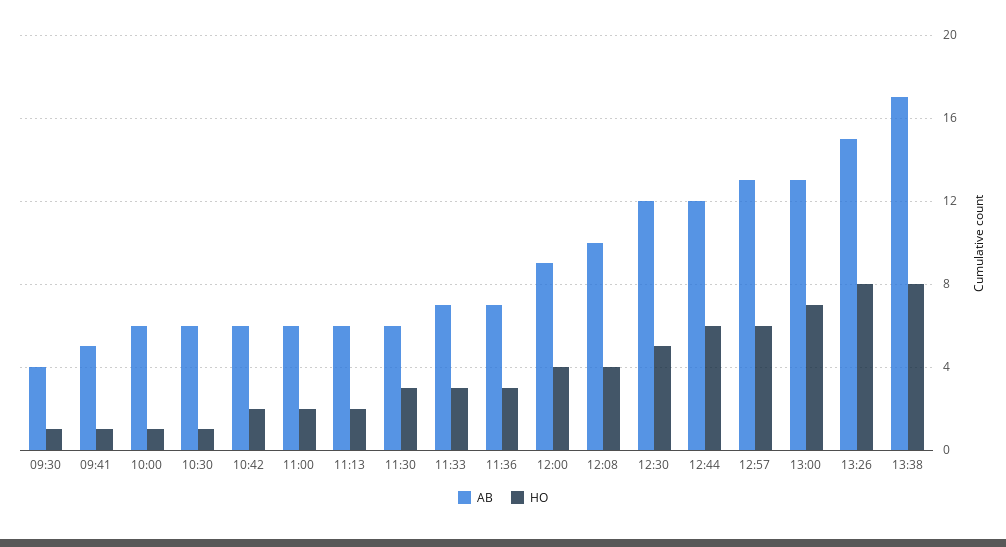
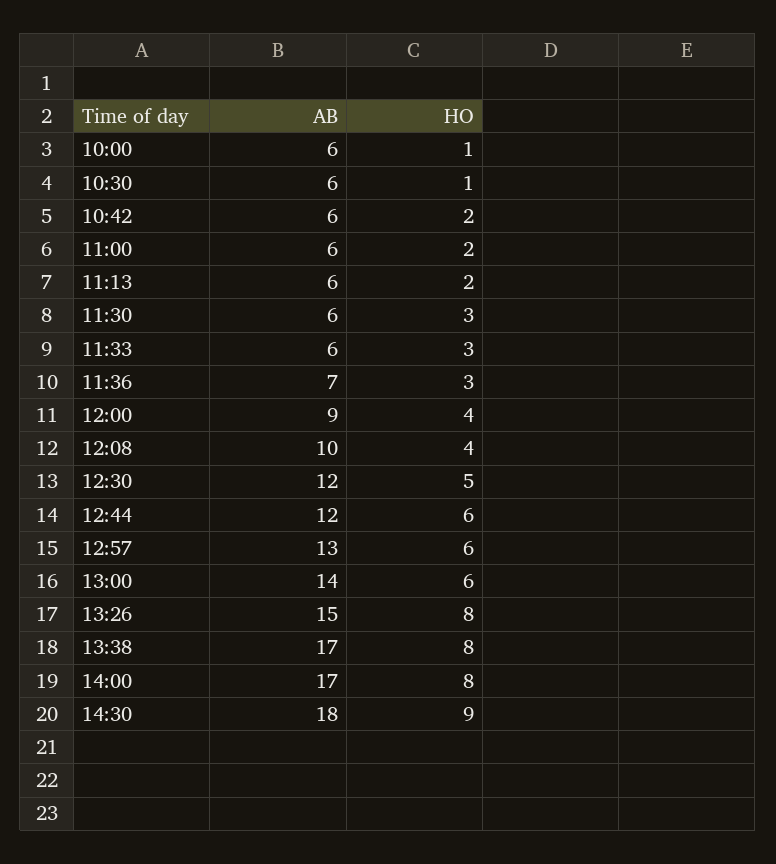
AB, 09:30: 4 -> none
HO, 09:30: 1 -> none
AB, 09:41: 5 -> none
HO, 09:41: 1 -> none
AB, 11:33: 7 -> 6
AB, 13:00: 13 -> 14
HO, 13:00: 7 -> 6
AB, 14:00: none -> 17
HO, 14:00: none -> 8
AB, 14:30: none -> 18
HO, 14:30: none -> 9

